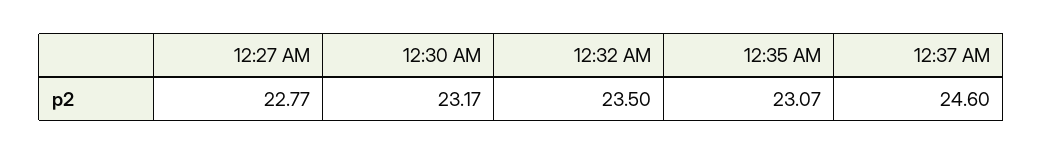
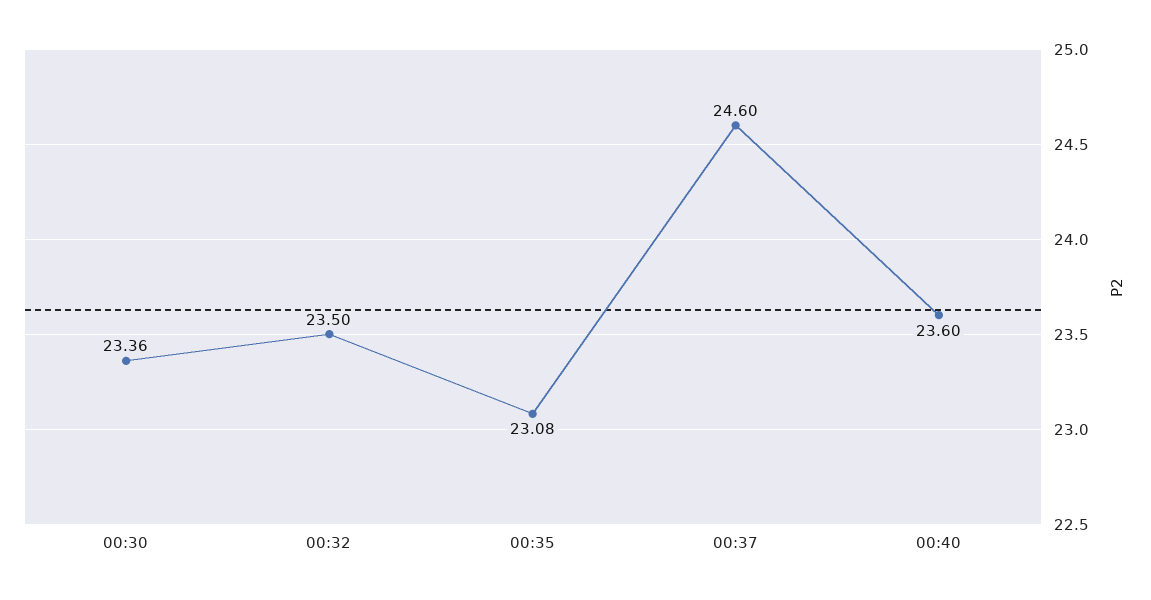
12:27 AM: 22.77 -> none
12:30 AM: 23.17 -> 23.36
12:35 AM: 23.07 -> 23.08
00:40: none -> 23.6

